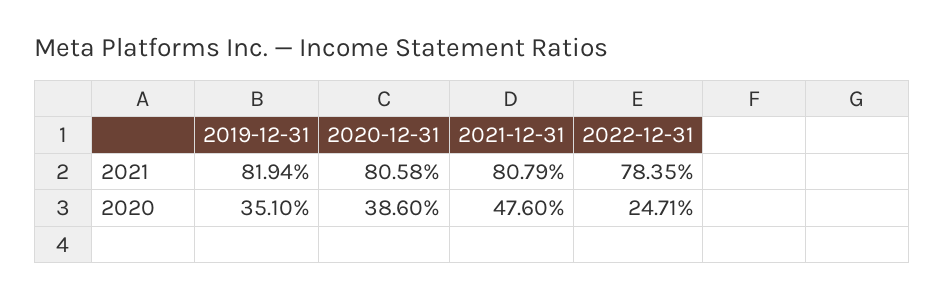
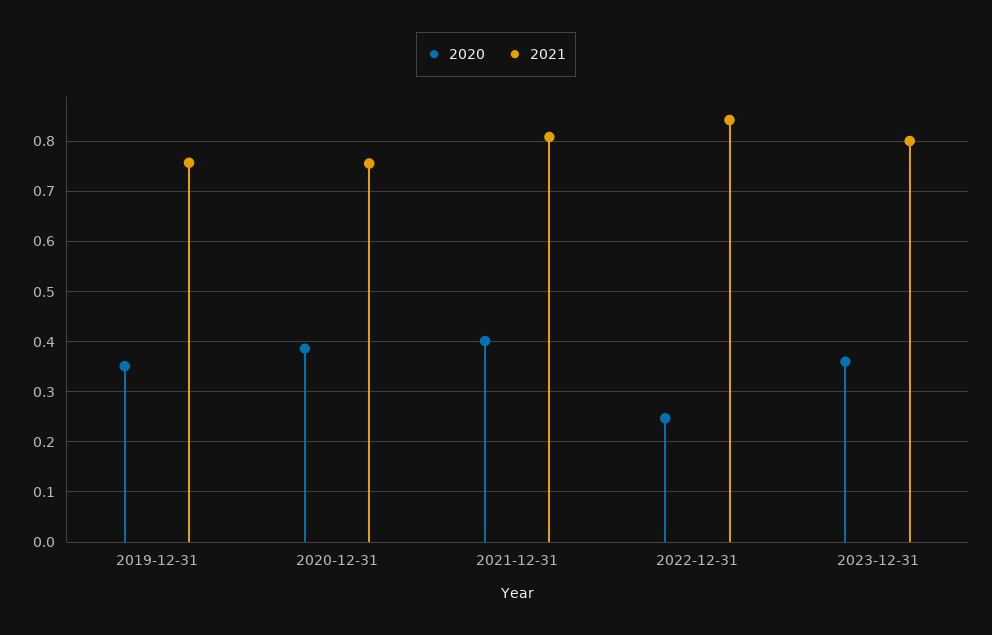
2021, 2019-12-31: 0.8194 -> 0.76
2021, 2020-12-31: 0.8058 -> 0.76
2021, 2022-12-31: 0.7835 -> 0.84
2020, 2021-12-31: 0.476 -> 0.4
2020, 2023-12-31: none -> 0.36
2021, 2023-12-31: none -> 0.8

